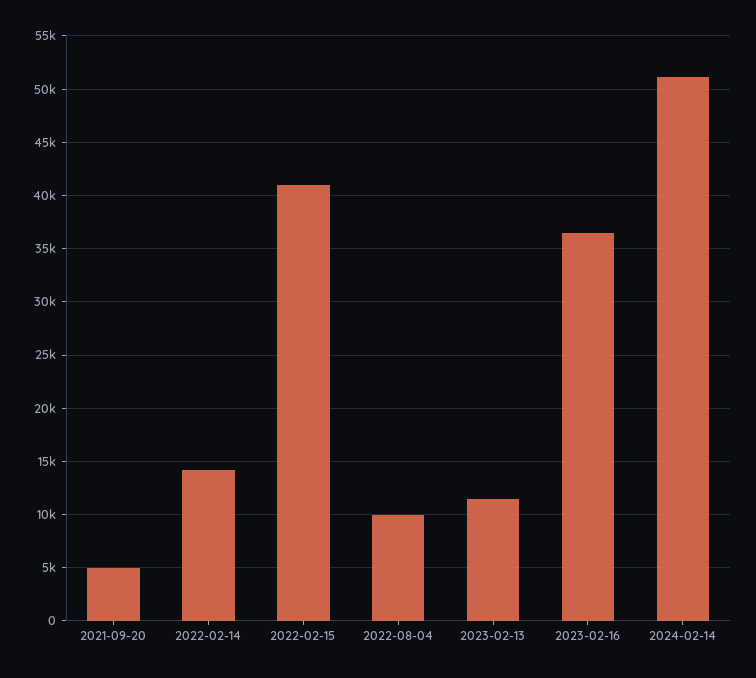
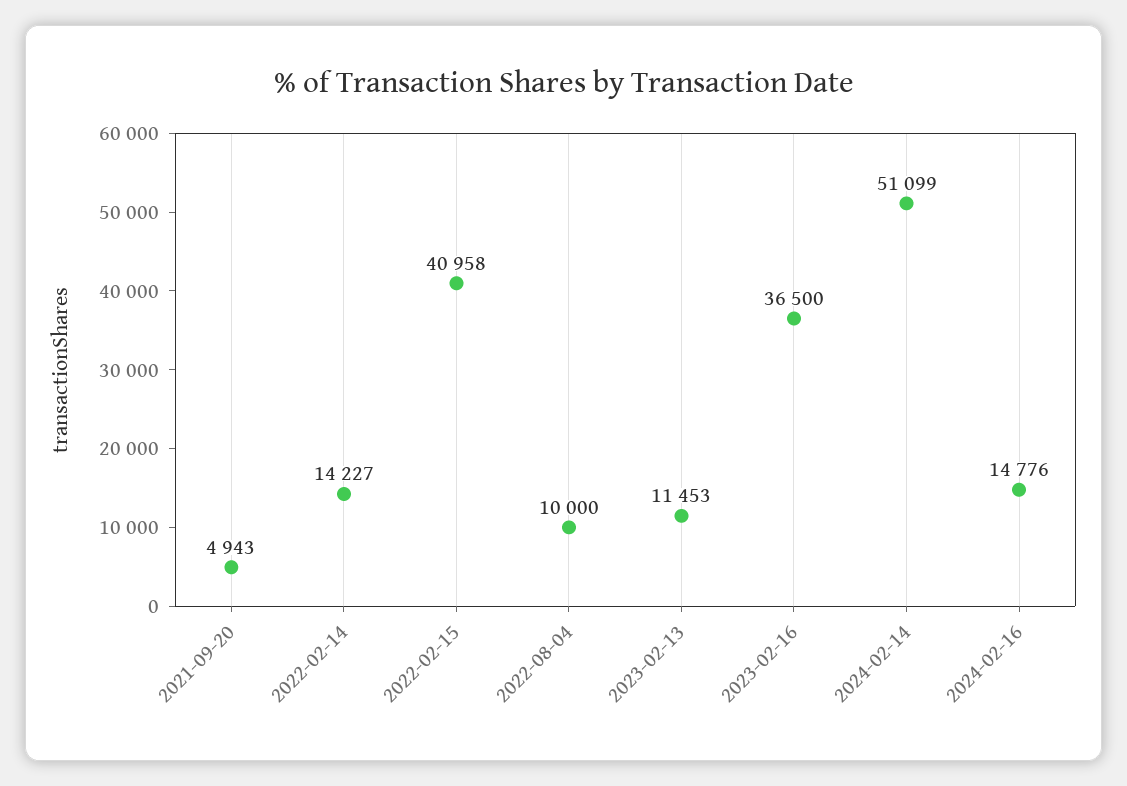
2024-02-16: none -> 14776

